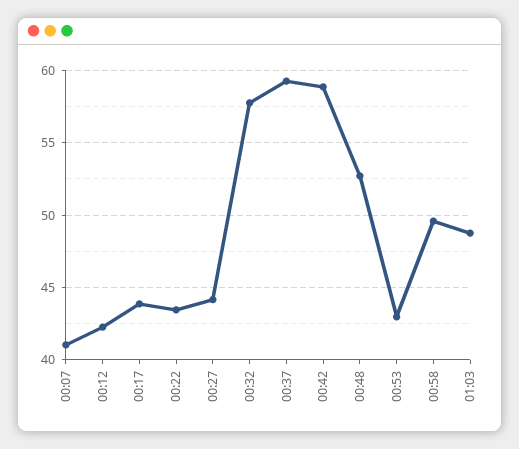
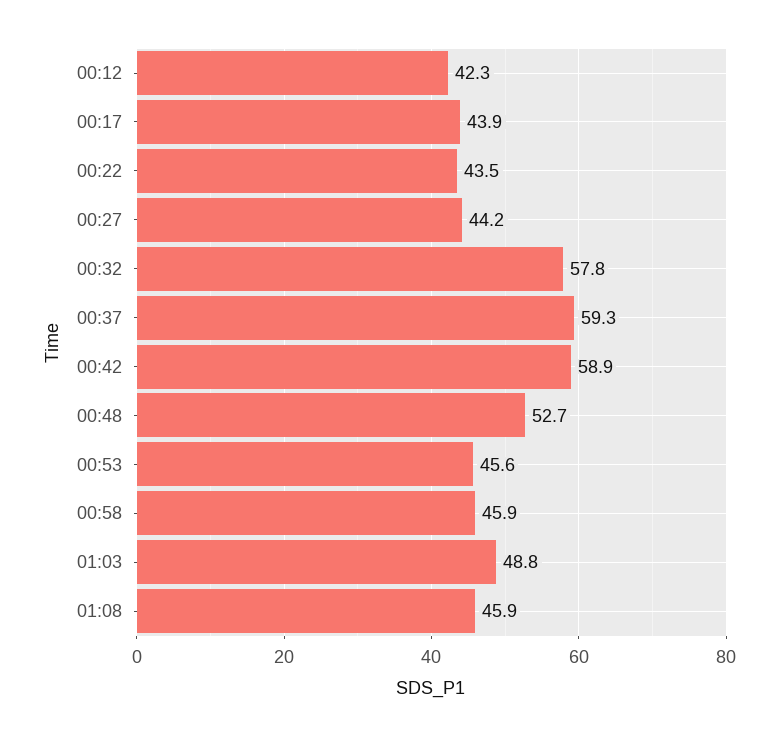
00:07: 41 -> none
00:53: 43 -> 45.6
00:58: 49.5 -> 45.9
01:08: none -> 45.9

